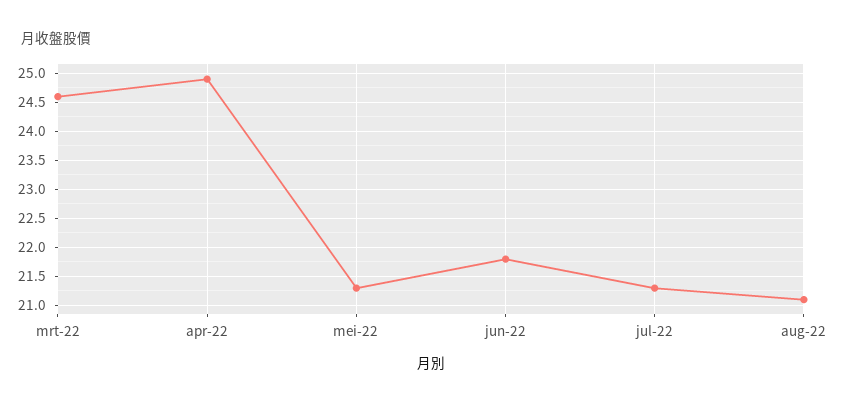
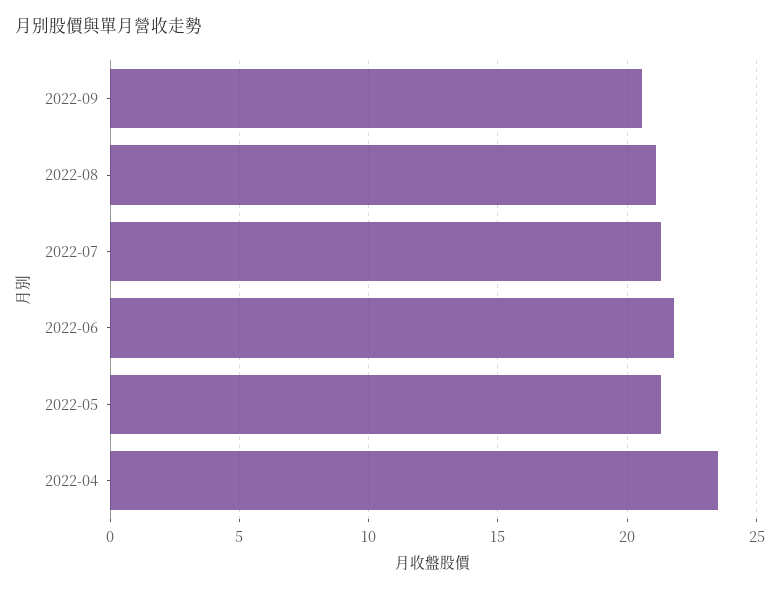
mrt-22: 24.5 -> none
apr-22: 25 -> 23.5
2022-09: none -> 20.5

